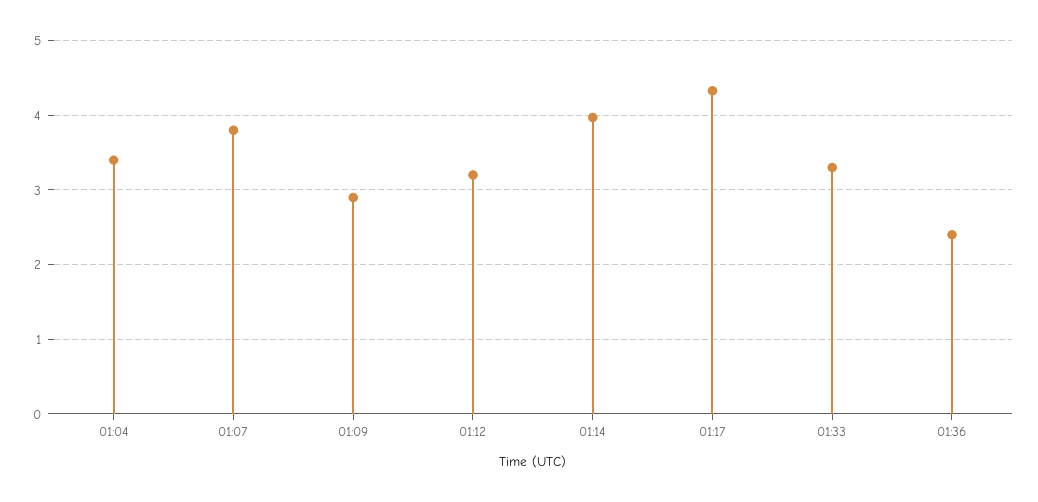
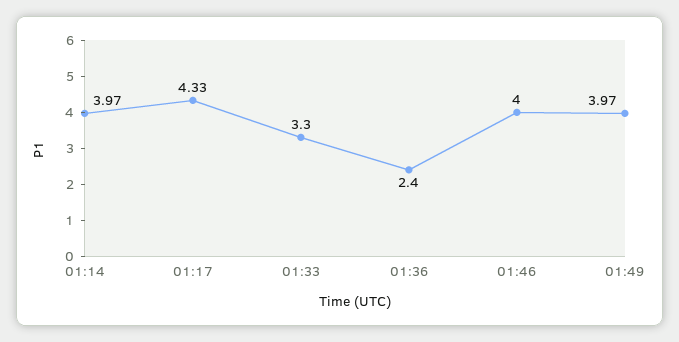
01:04: 3.4 -> none
01:07: 3.8 -> none
01:09: 2.9 -> none
01:12: 3.2 -> none
01:46: none -> 4
01:49: none -> 3.97

